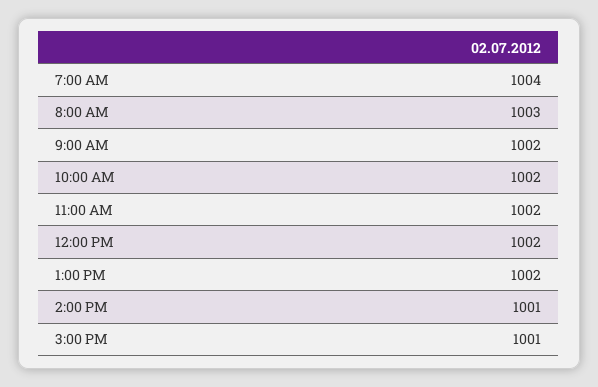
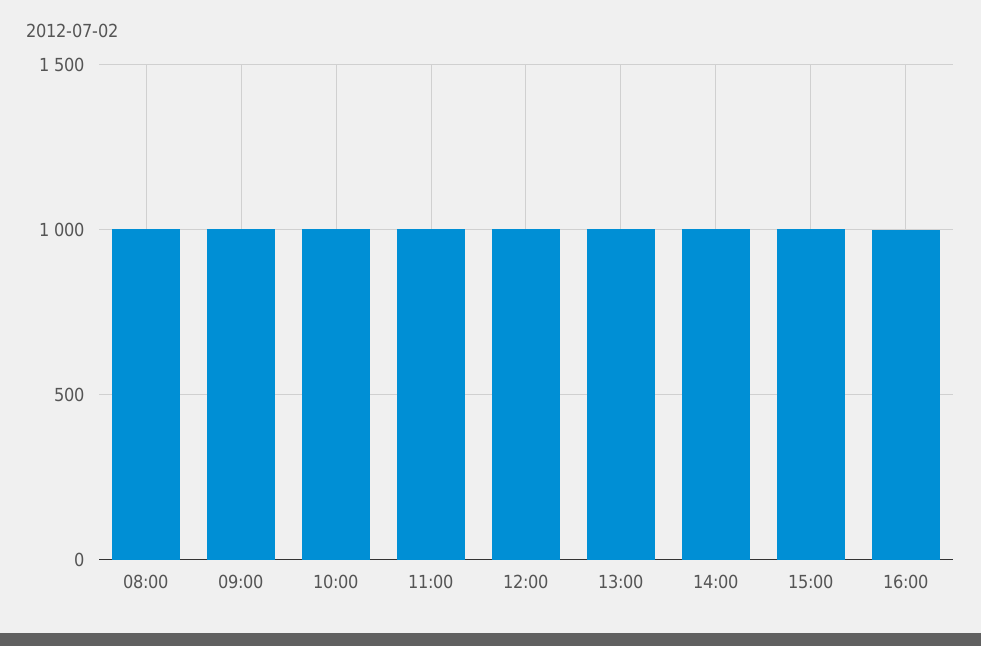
7:00 AM: 1004 -> none
16:00: none -> 1000

